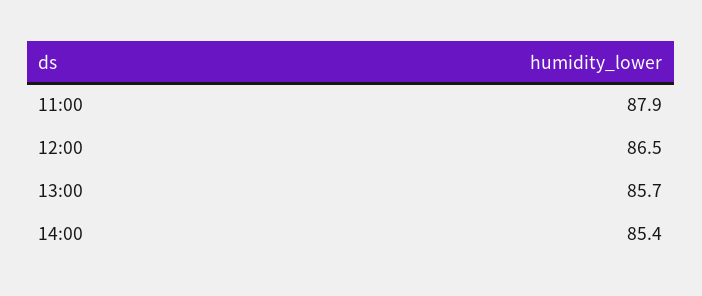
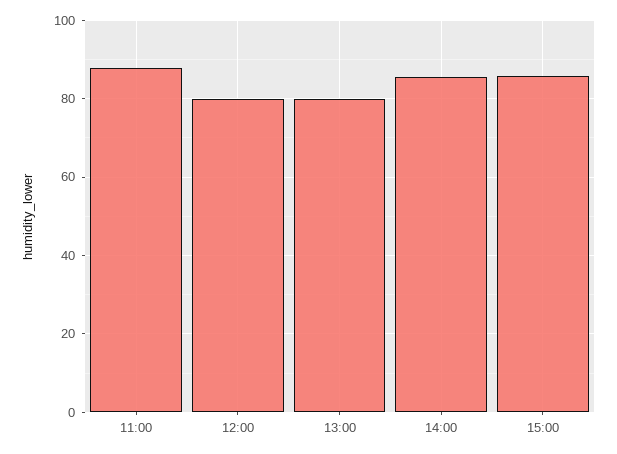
12:00: 86.5 -> 80
13:00: 85.7 -> 80
15:00: none -> 86

